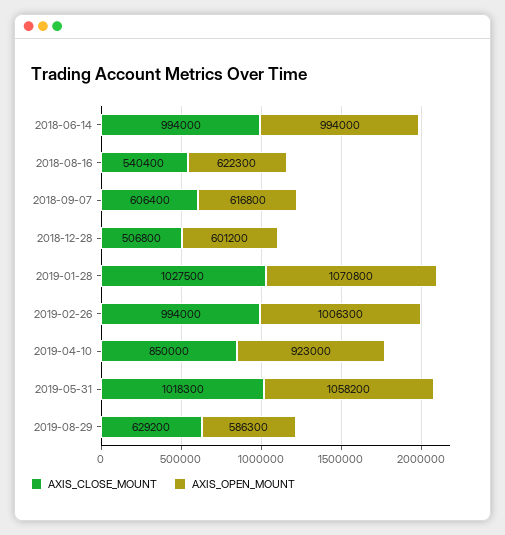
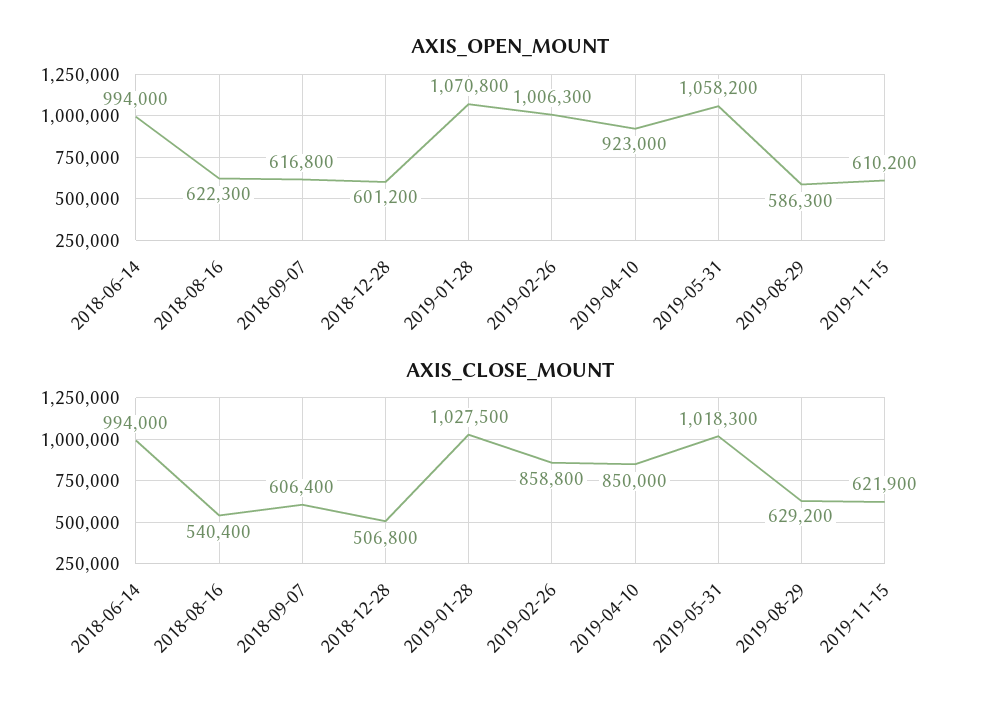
AXIS_CLOSE_MOUNT, 2019-02-26: 994000 -> 858800
AXIS_OPEN_MOUNT, 2019-11-15: none -> 610200
AXIS_CLOSE_MOUNT, 2019-11-15: none -> 621900

